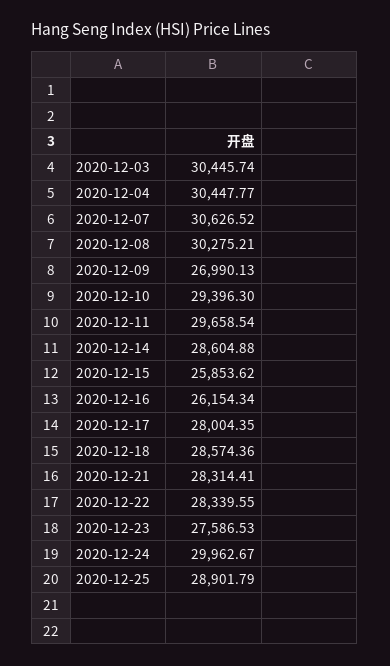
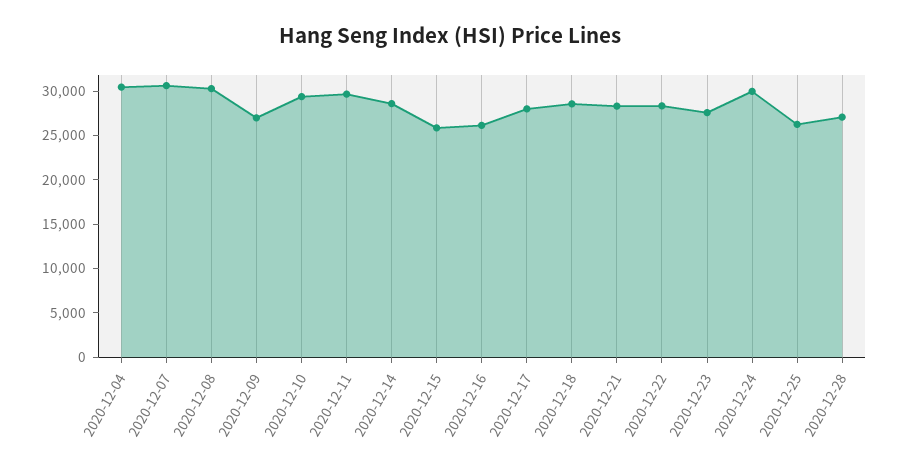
2020-12-03: 30445.74 -> none
2020-12-25: 28901.79 -> 26000
2020-12-28: none -> 27000

